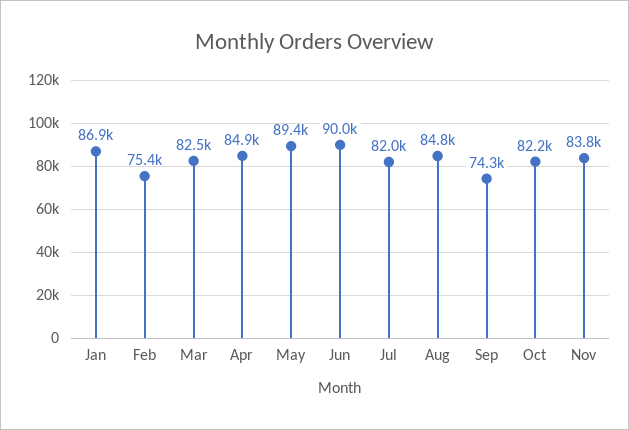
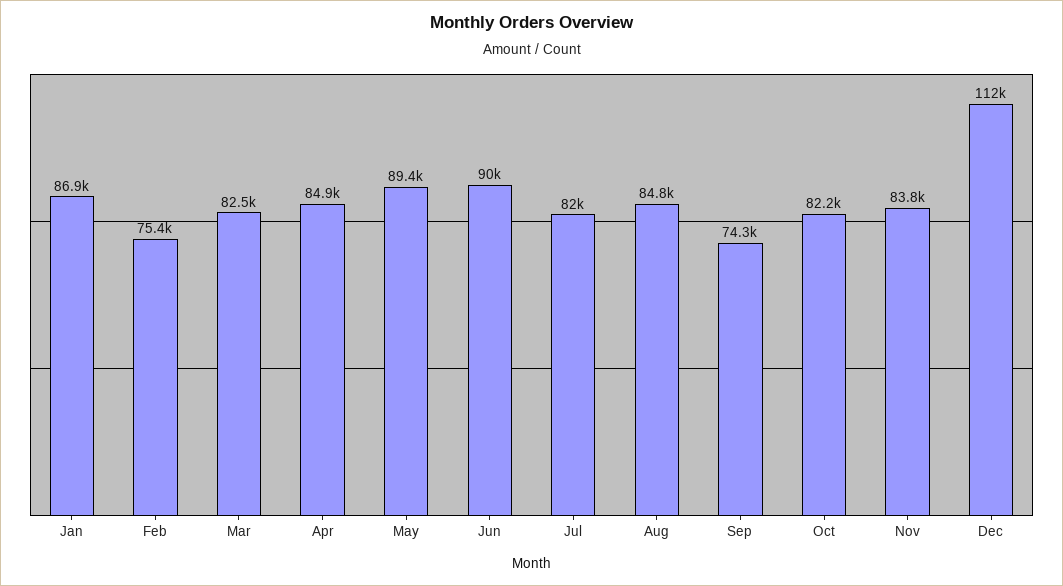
Dec: none -> 112000

